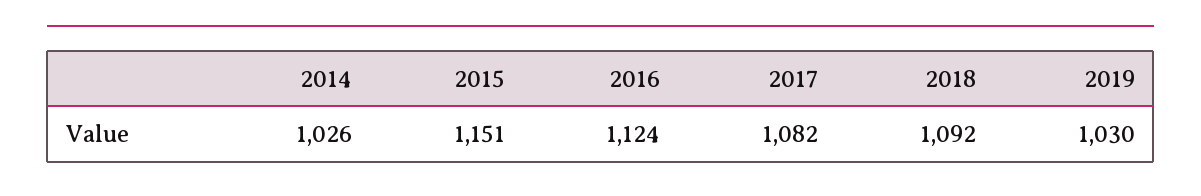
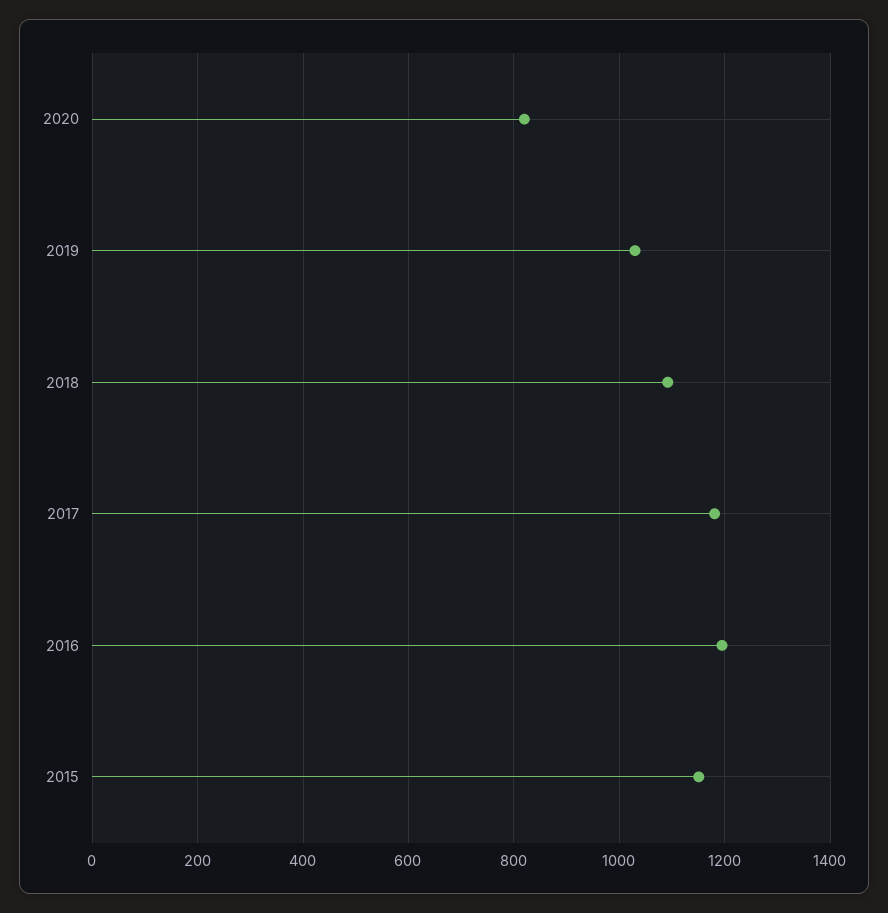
2014: 1026 -> none
2016: 1124 -> 1200
2017: 1082 -> 1180
2020: none -> 820

